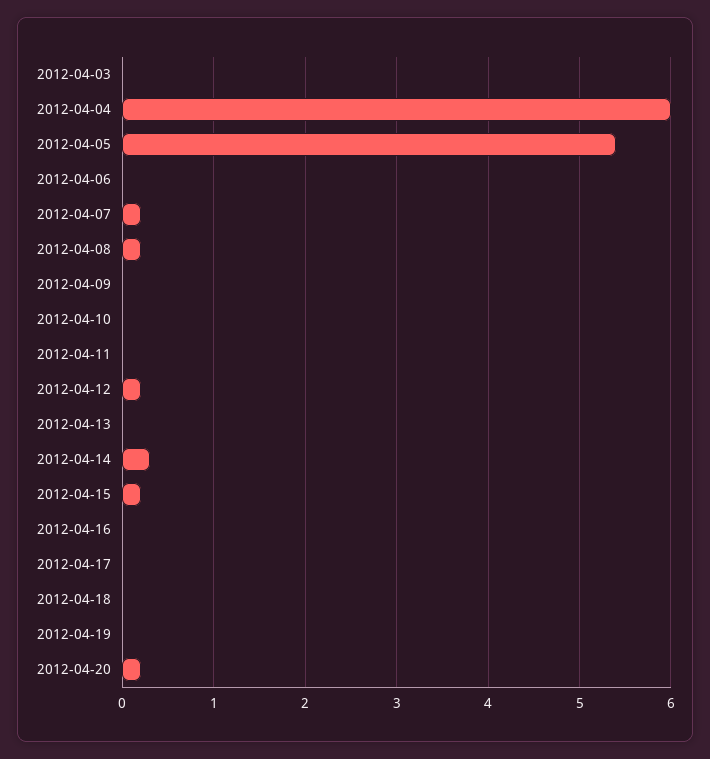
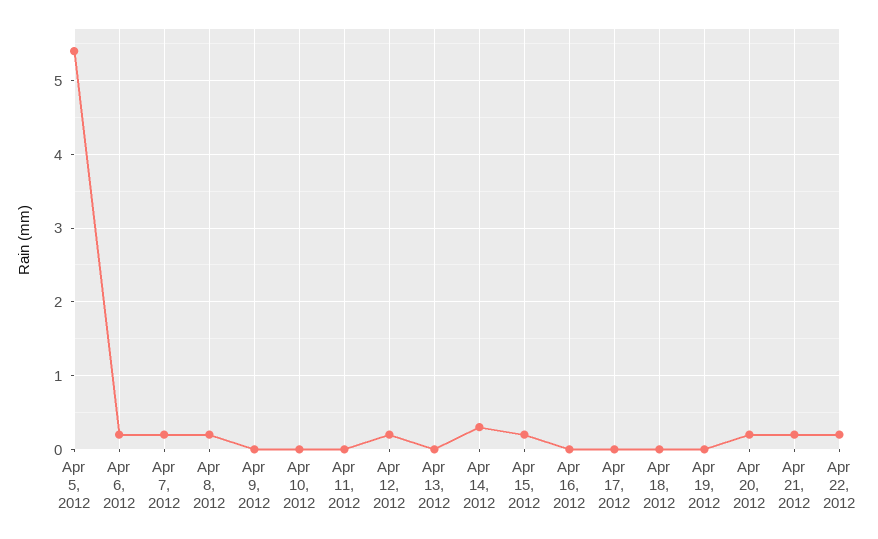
2012-04-03: 0 -> none
2012-04-04: 6 -> none
2012-04-06: 0 -> 0.2
Apr 21, 2012: none -> 0.2
Apr 22, 2012: none -> 0.2

